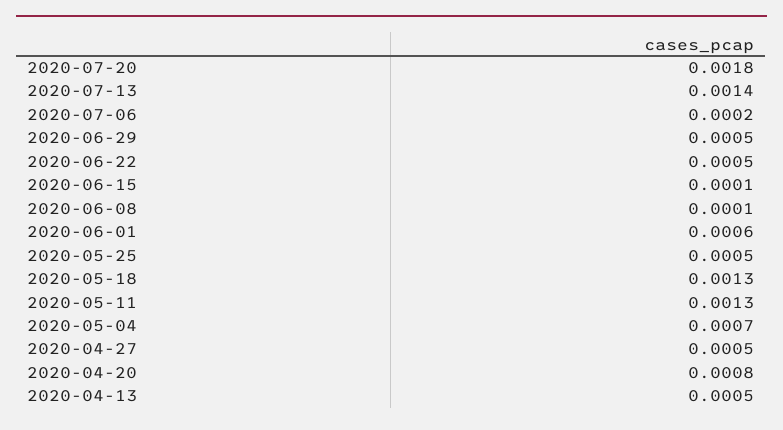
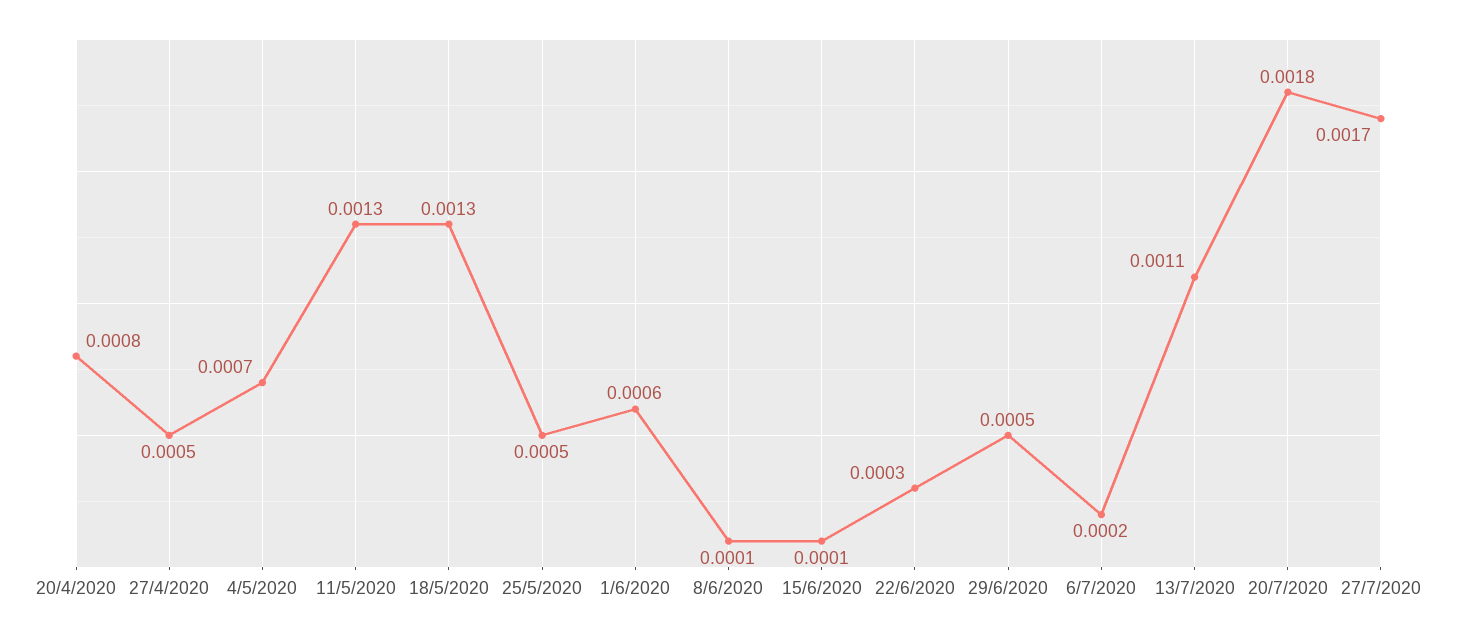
2020-07-13: 0.0014 -> 0.0011
2020-06-22: 0.0005 -> 0.0003
2020-04-13: 0.0005 -> none
27/7/2020: none -> 0.0017

